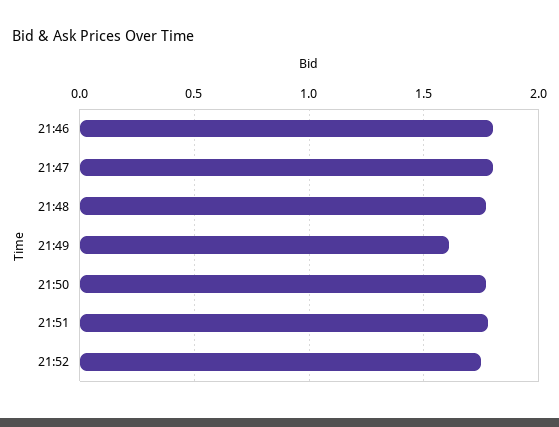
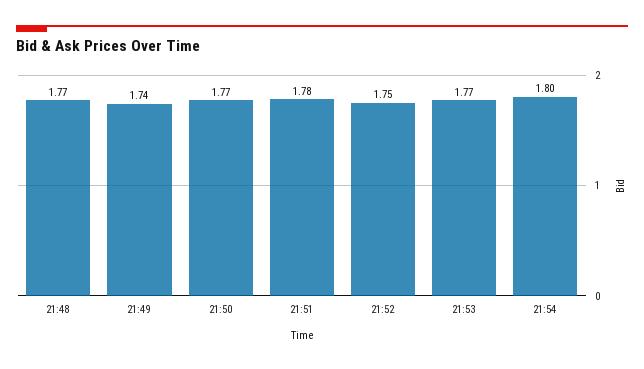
21:46: 1.8 -> none
21:47: 1.8 -> none
21:49: 1.6 -> 1.74
21:53: none -> 1.77
21:54: none -> 1.8

